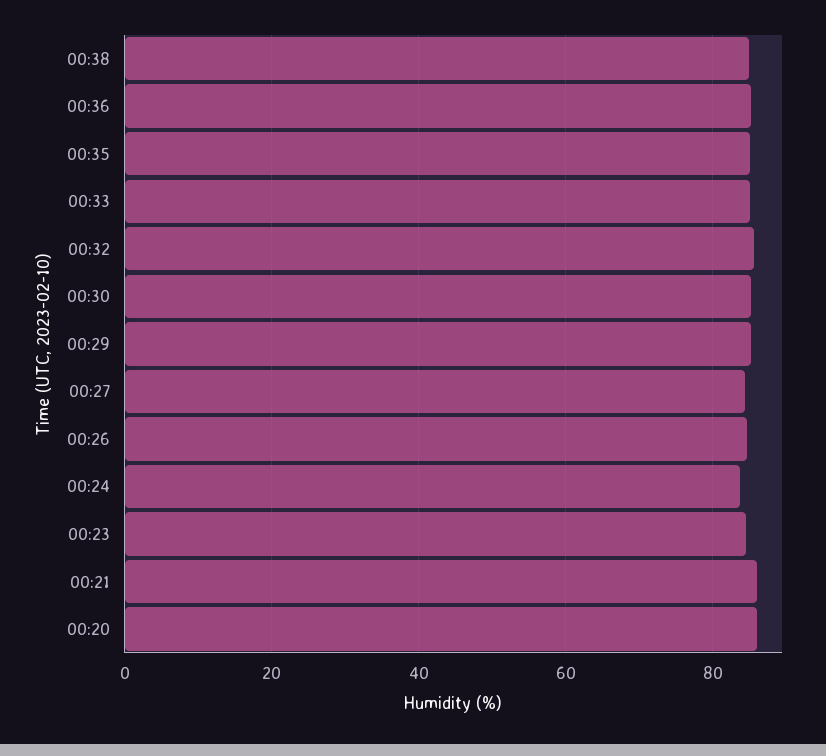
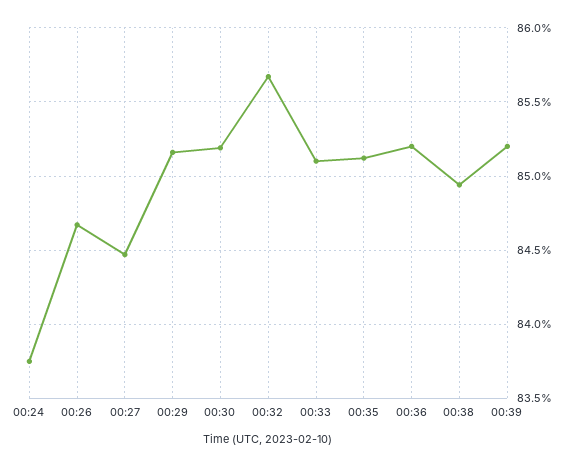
00:23: 84 -> none
00:21: 86 -> none
00:20: 86 -> none
00:39: none -> 85.2

